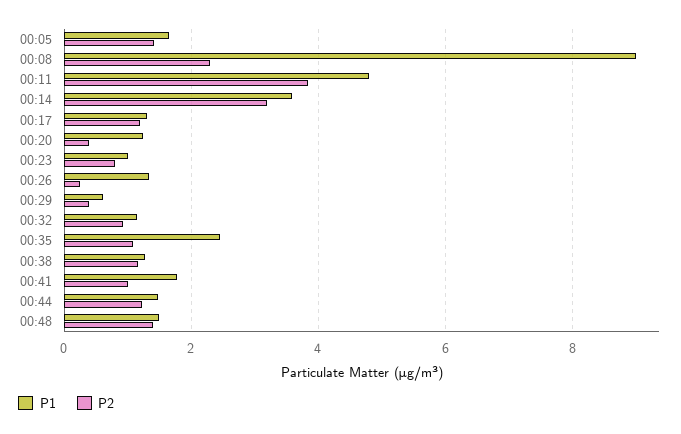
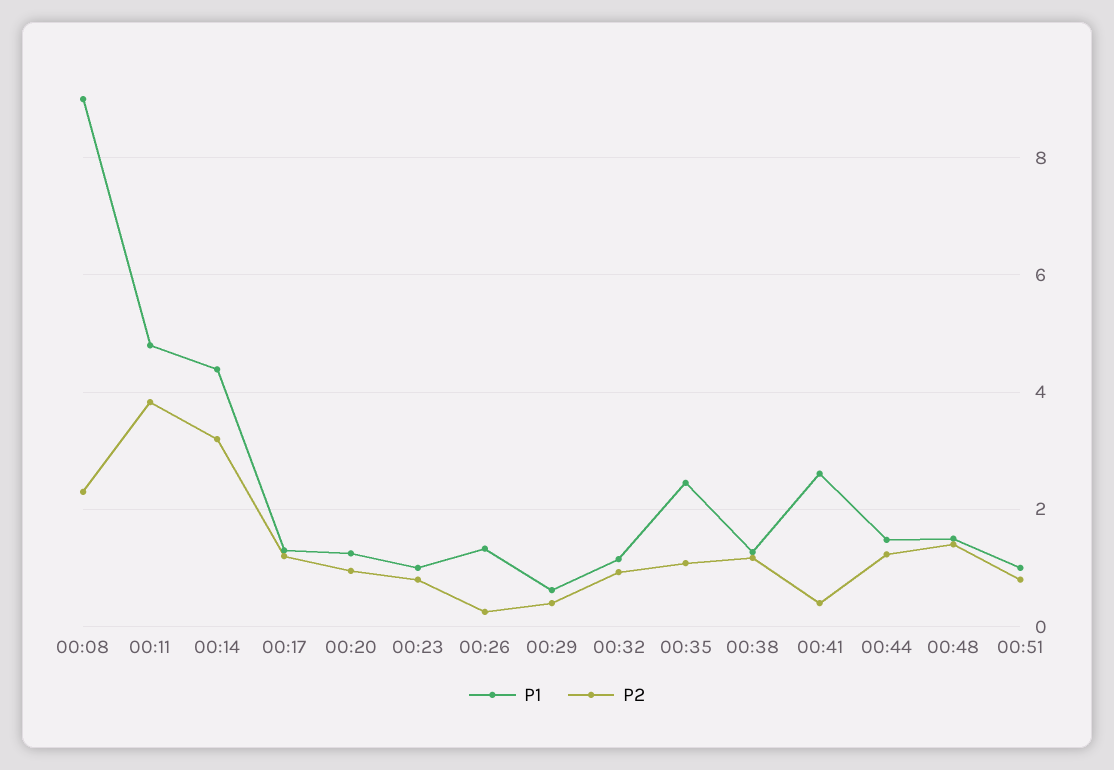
P1, 00:05: 1.6 -> none
P2, 00:05: 1.4 -> none
P1, 00:14: 3.6 -> 4.4
P2, 00:20: 0.4 -> 1
P1, 00:41: 1.8 -> 2.6
P2, 00:41: 1 -> 0.4
P1, 00:51: none -> 1
P2, 00:51: none -> 0.8

